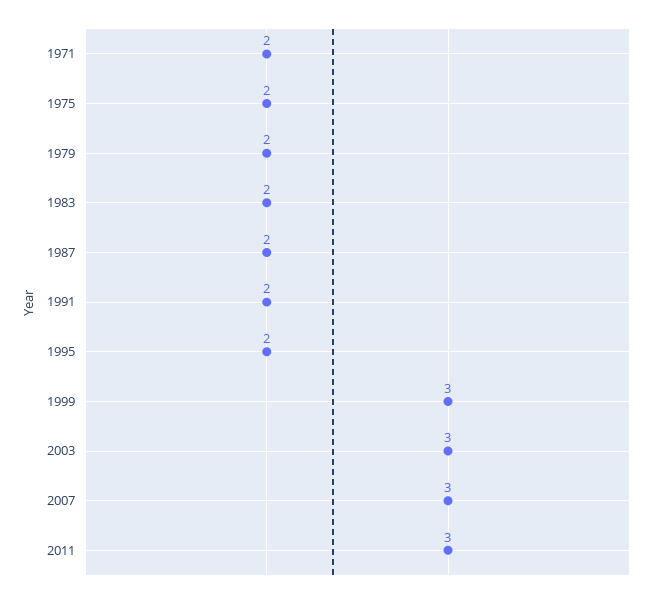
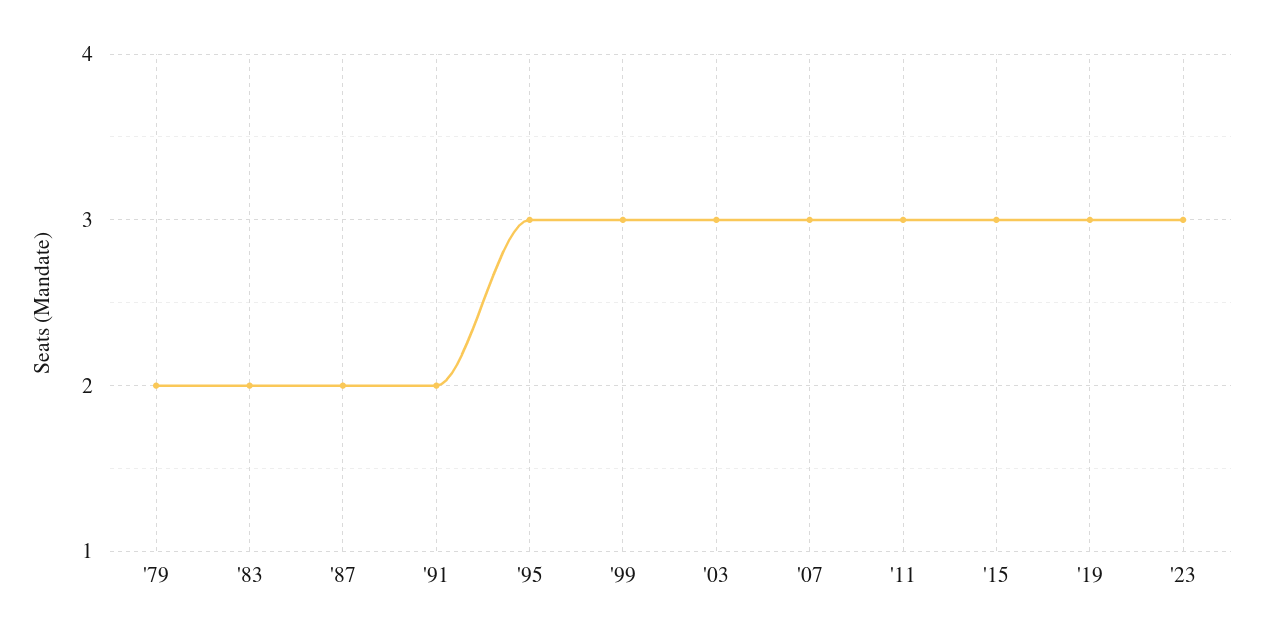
1971: 2 -> none
1975: 2 -> none
1995: 2 -> 3
'15: none -> 3
'19: none -> 3
'23: none -> 3

